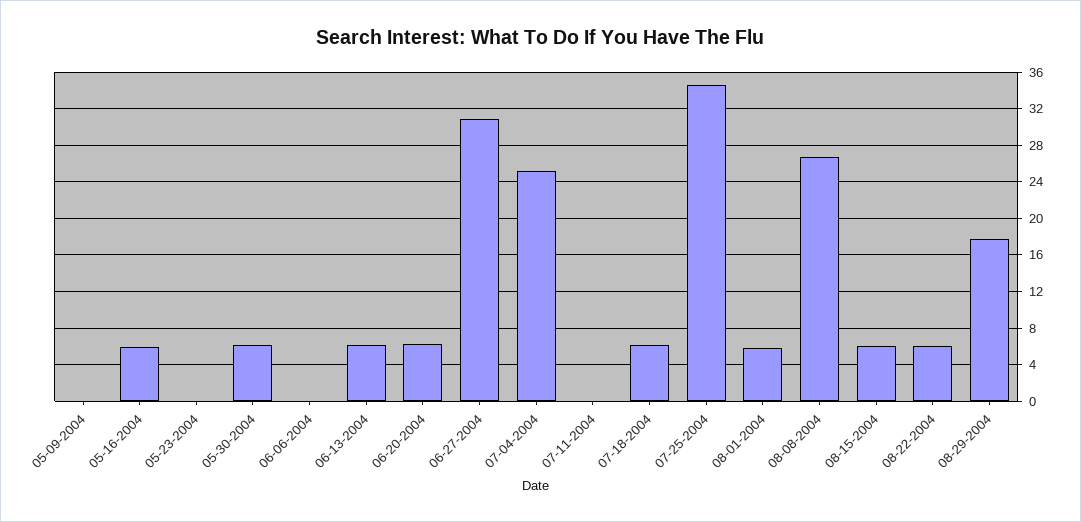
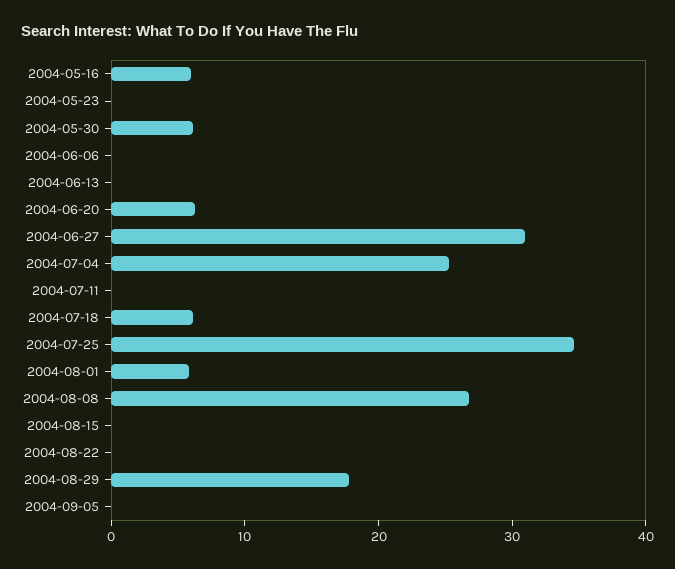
05-09-2004: 0 -> none
06-13-2004: 6 -> 0
08-15-2004: 6 -> 0
08-22-2004: 6 -> 0
2004-09-05: none -> 0

